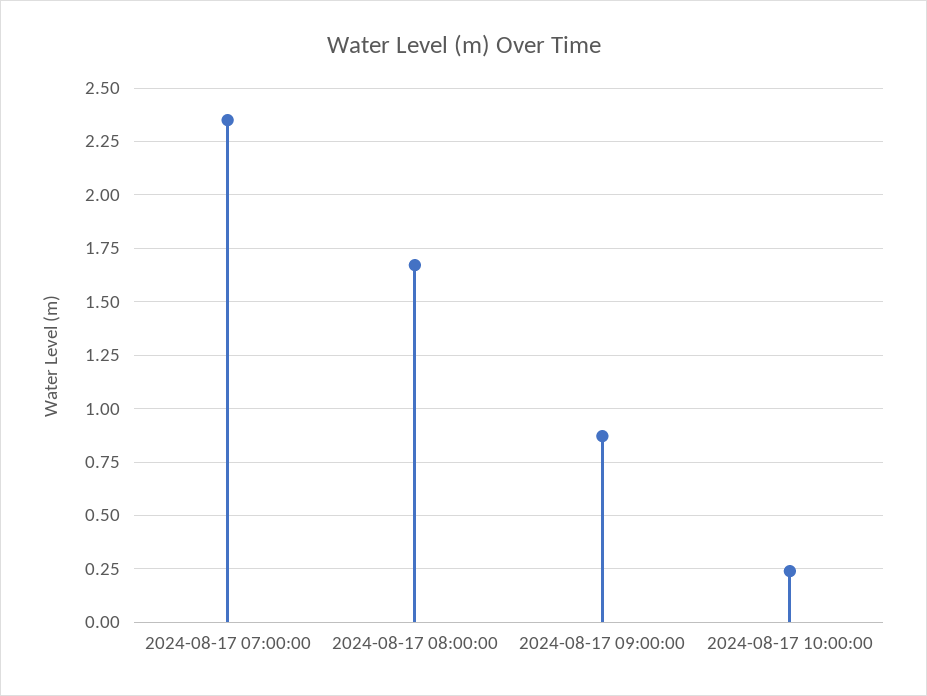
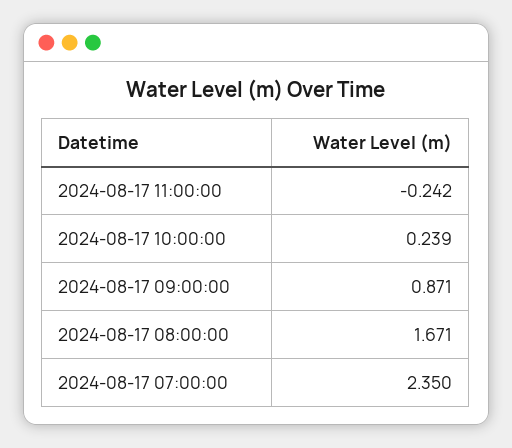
2024-08-17 11:00:00: none -> -0.242

